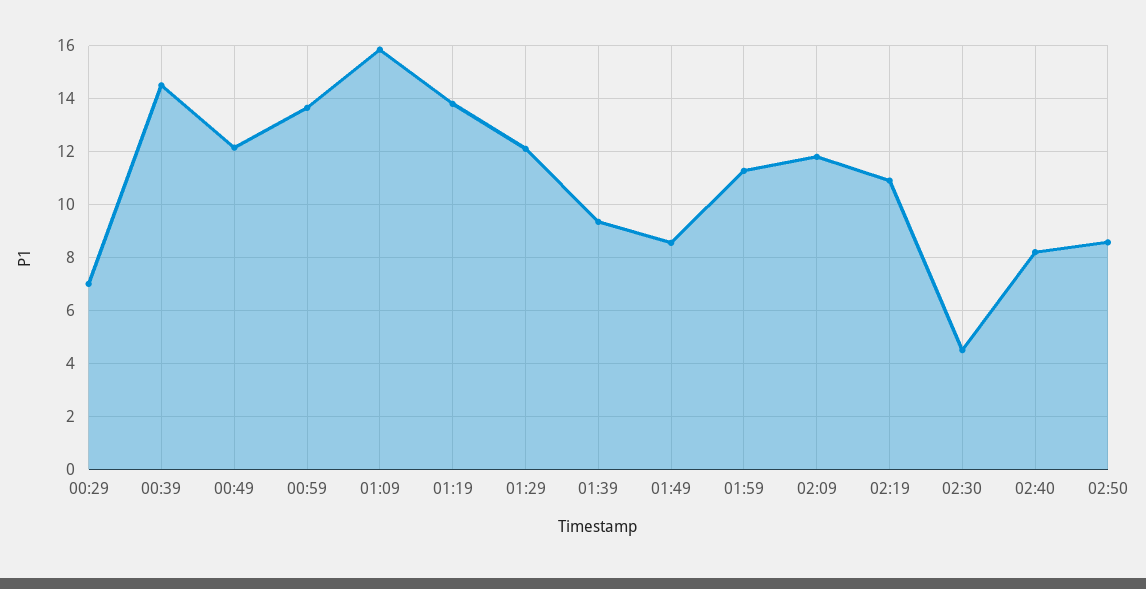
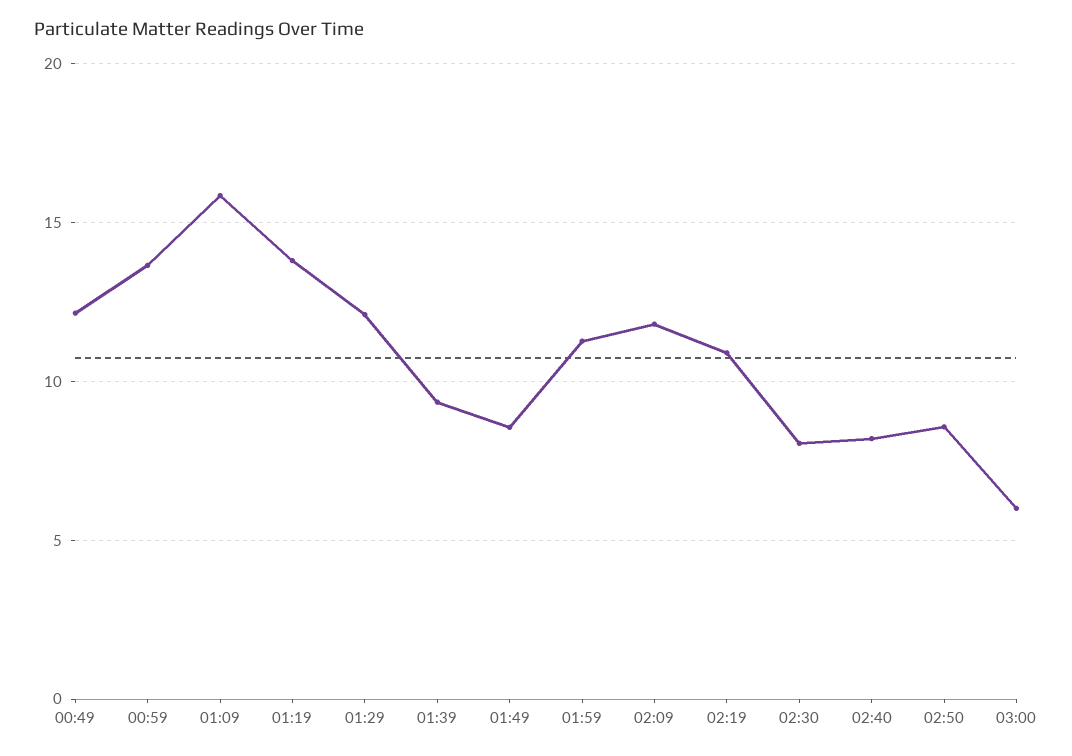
00:29: 7 -> none
00:39: 14.5 -> none
02:30: 4.5 -> 8
03:00: none -> 6

